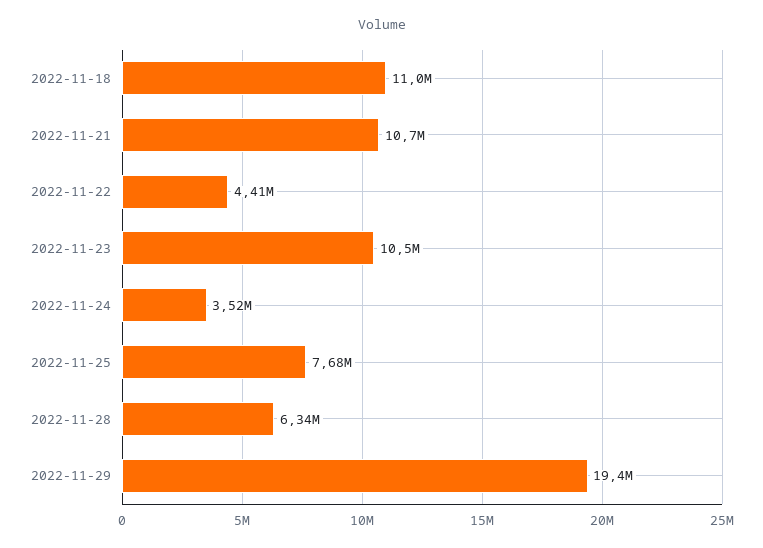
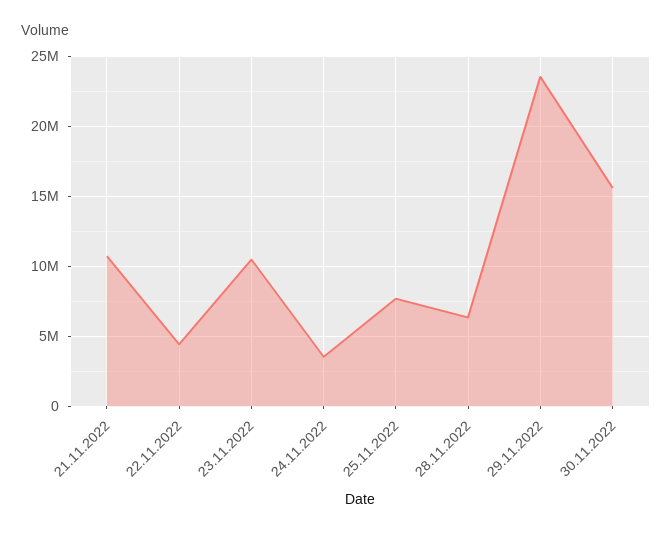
2022-11-18: 11000000 -> none
2022-11-29: 19400000 -> 23500000
30.11.2022: none -> 15500000

